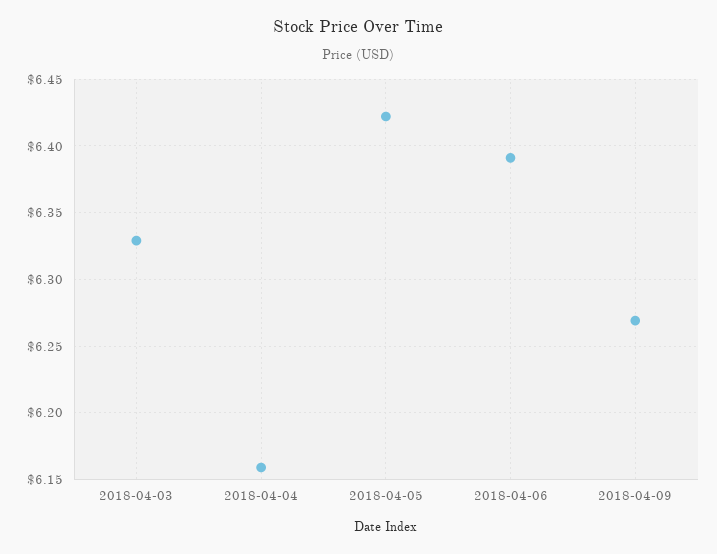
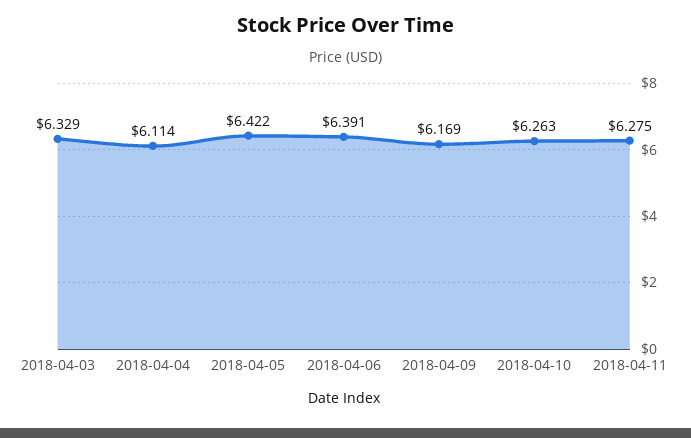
2018-04-04: 6.16 -> 6.114
2018-04-09: 6.27 -> 6.169
2018-04-10: none -> 6.263
2018-04-11: none -> 6.275

